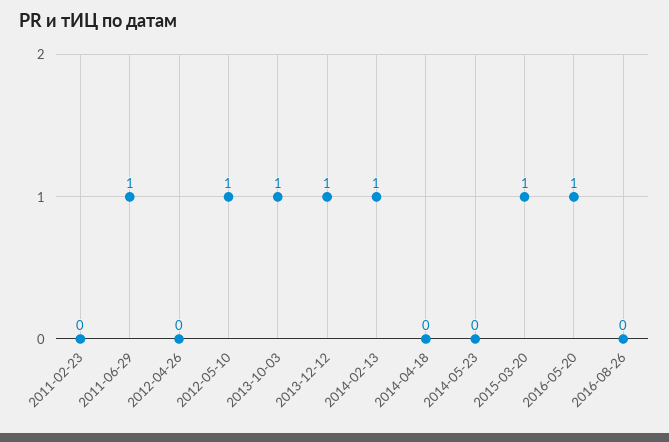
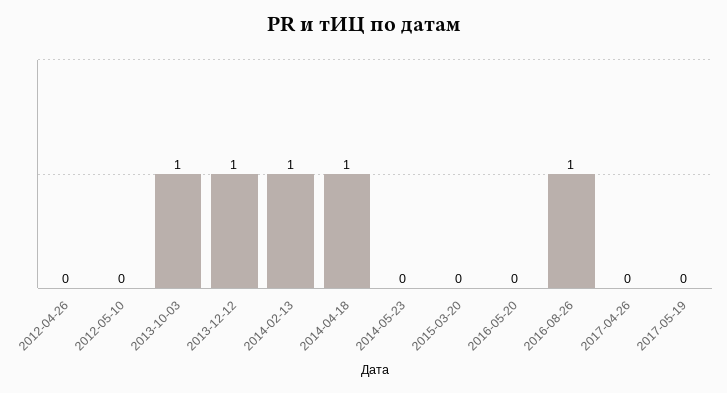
2011-02-23: 0 -> none
2011-06-29: 1 -> none
2012-05-10: 1 -> 0
2014-04-18: 0 -> 1
2015-03-20: 1 -> 0
2016-05-20: 1 -> 0
2016-08-26: 0 -> 1
2017-04-26: none -> 0
2017-05-19: none -> 0

